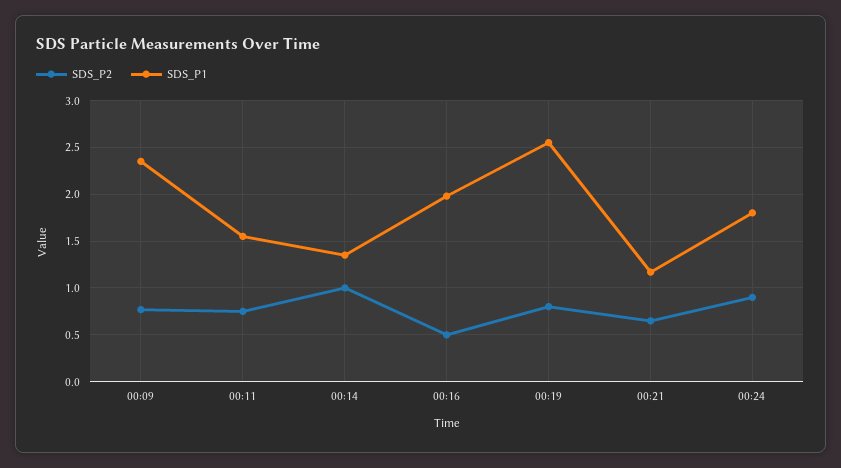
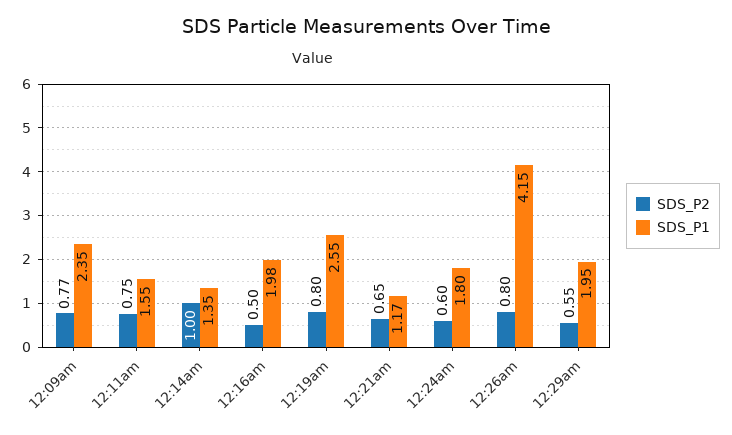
SDS_P2, 00:24: 0.9 -> 0.6
SDS_P2, 12:26am: none -> 0.8
SDS_P1, 12:26am: none -> 4.15
SDS_P2, 12:29am: none -> 0.55
SDS_P1, 12:29am: none -> 1.95

